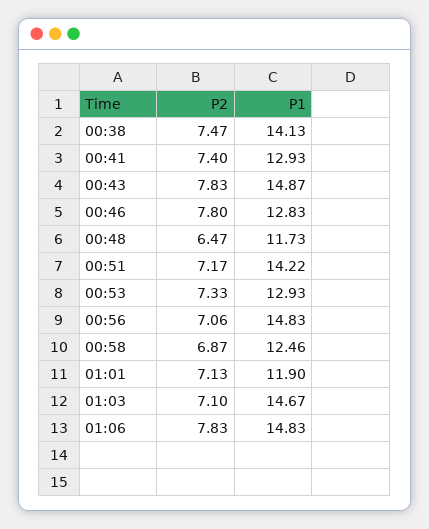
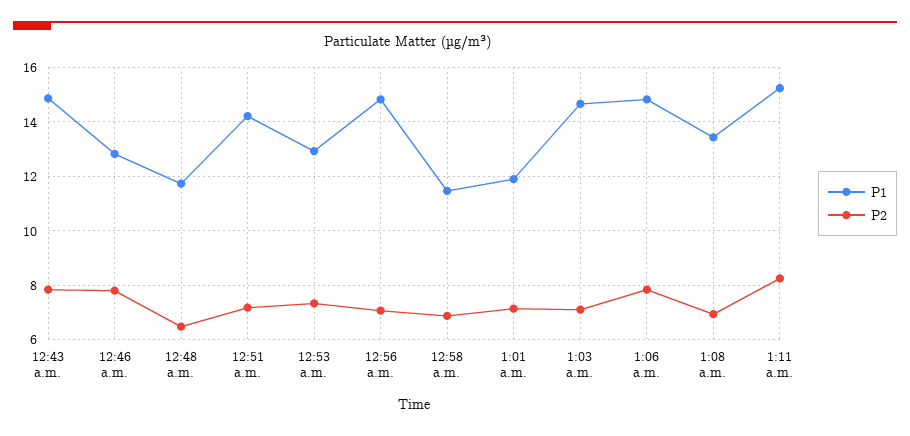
P2, 00:38: 7.47 -> none
P1, 00:38: 14.13 -> none
P2, 00:41: 7.4 -> none
P1, 00:41: 12.93 -> none
P1, 00:58: 12.46 -> 11.5
P1, 1:08 a.m.: none -> 13.5
P2, 1:08 a.m.: none -> 7
P1, 1:11 a.m.: none -> 15.25
P2, 1:11 a.m.: none -> 8.25

